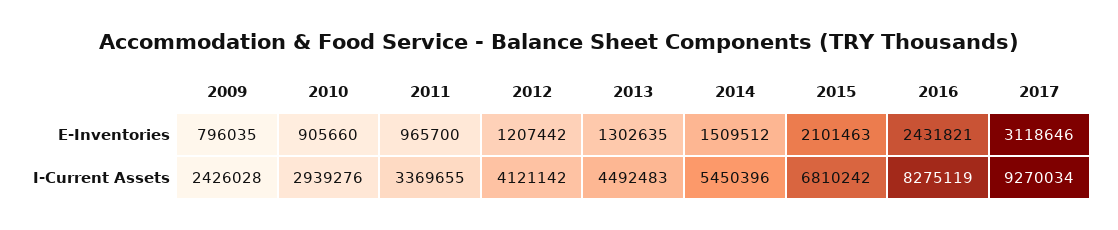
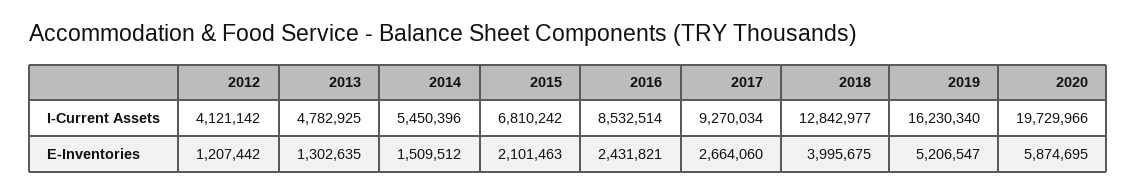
2009, E-Inventories: 796035 -> none
2010, E-Inventories: 905660 -> none
2011, E-Inventories: 965700 -> none
2017, E-Inventories: 3118646 -> 2664060
2009, I-Current Assets: 2426028 -> none
2010, I-Current Assets: 2939276 -> none
2011, I-Current Assets: 3369655 -> none
2013, I-Current Assets: 4492483 -> 4782925
2016, I-Current Assets: 8275119 -> 8532514
2018, I-Current Assets: none -> 12842977
2019, I-Current Assets: none -> 16230340
2020, I-Current Assets: none -> 19729966
2018, E-Inventories: none -> 3995675
2019, E-Inventories: none -> 5206547
2020, E-Inventories: none -> 5874695

